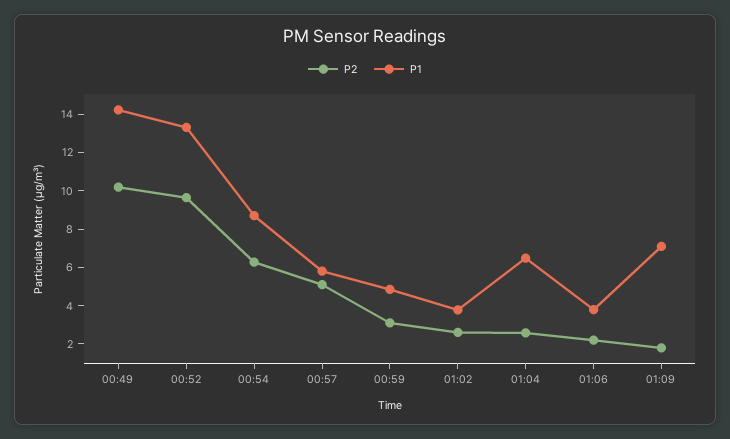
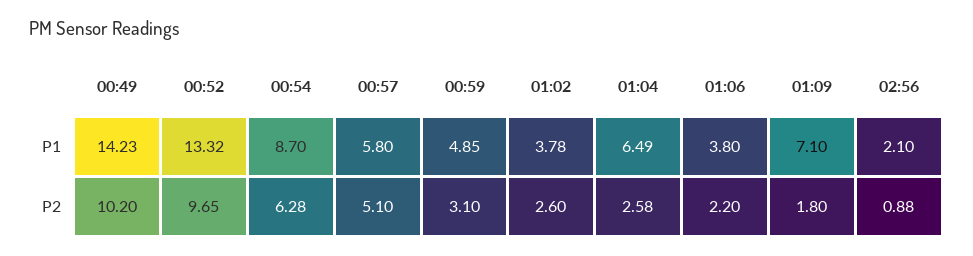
P1, 02:56: none -> 2.1
P2, 02:56: none -> 0.88

